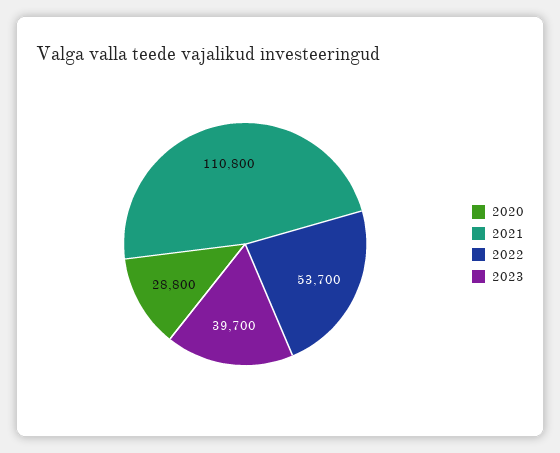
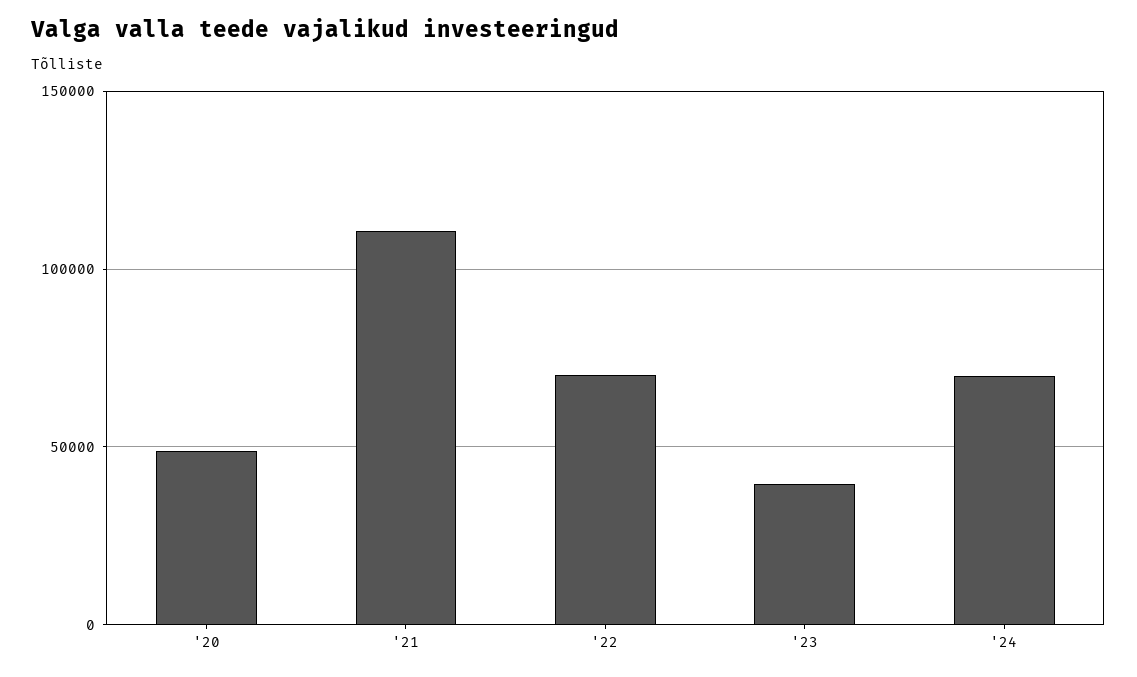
2020: 28800 -> 50000
2022: 53700 -> 70000
'24: none -> 70000

